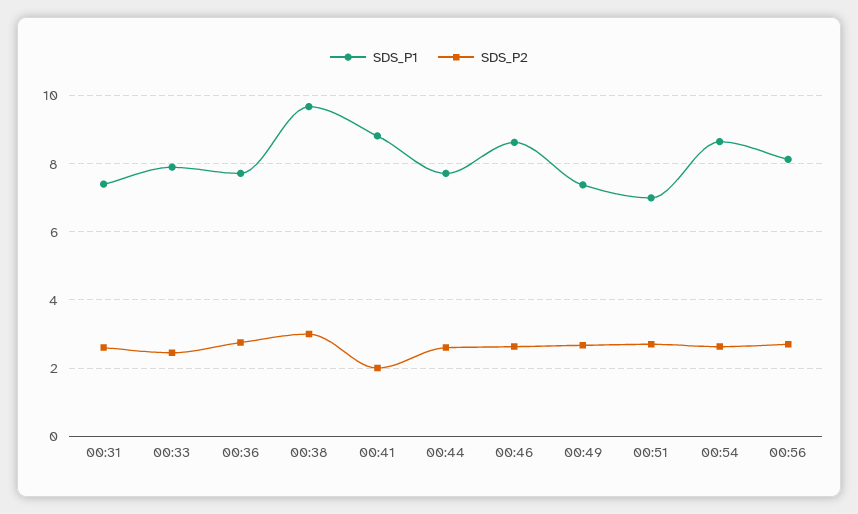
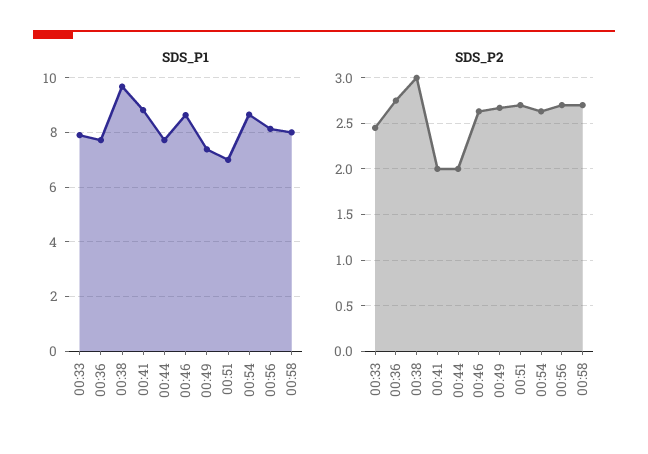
SDS_P1, 00:31: 7.4 -> none
SDS_P2, 00:31: 2.6 -> none
SDS_P2, 00:44: 2.6 -> 2
SDS_P1, 00:58: none -> 8
SDS_P2, 00:58: none -> 2.7

